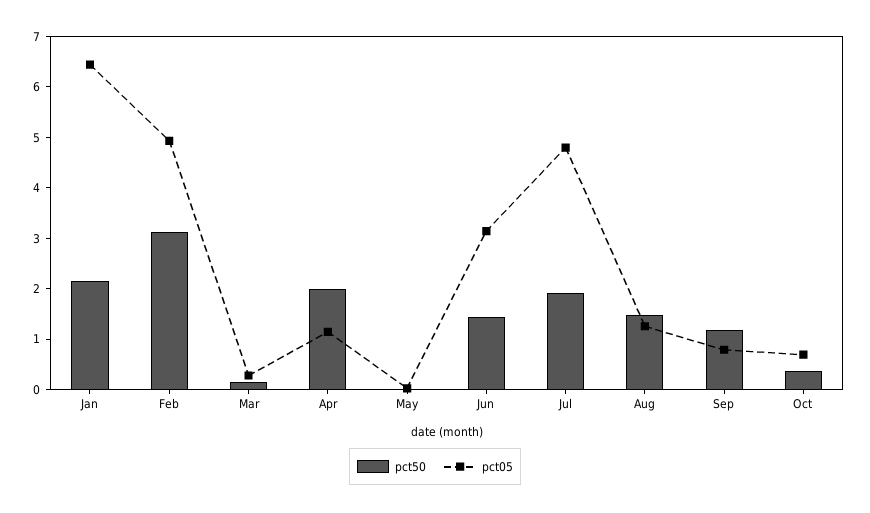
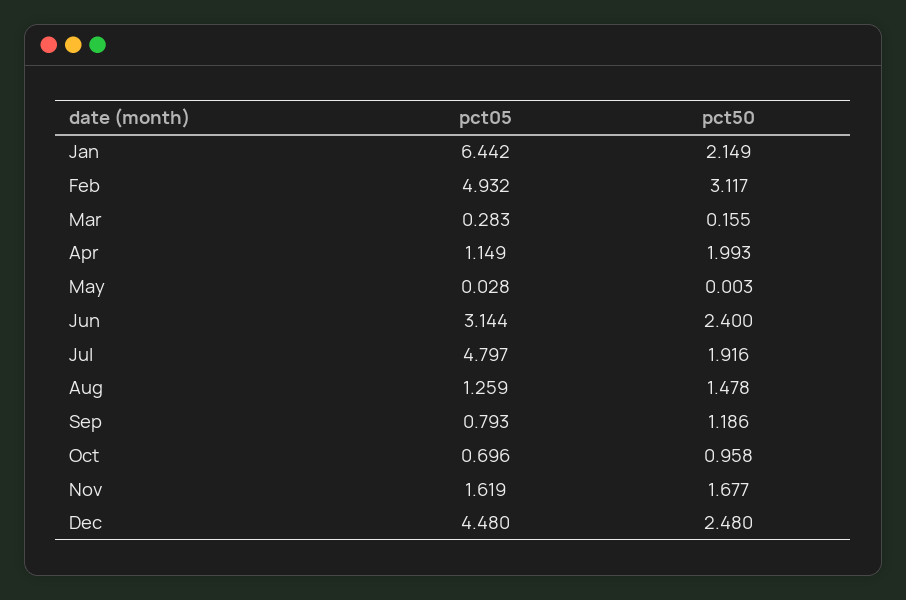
pct50, Jun: 1.4 -> 2.4
pct50, Oct: 0.4 -> 0.958
pct05, Nov: none -> 1.619
pct50, Nov: none -> 1.677
pct05, Dec: none -> 4.48
pct50, Dec: none -> 2.48

